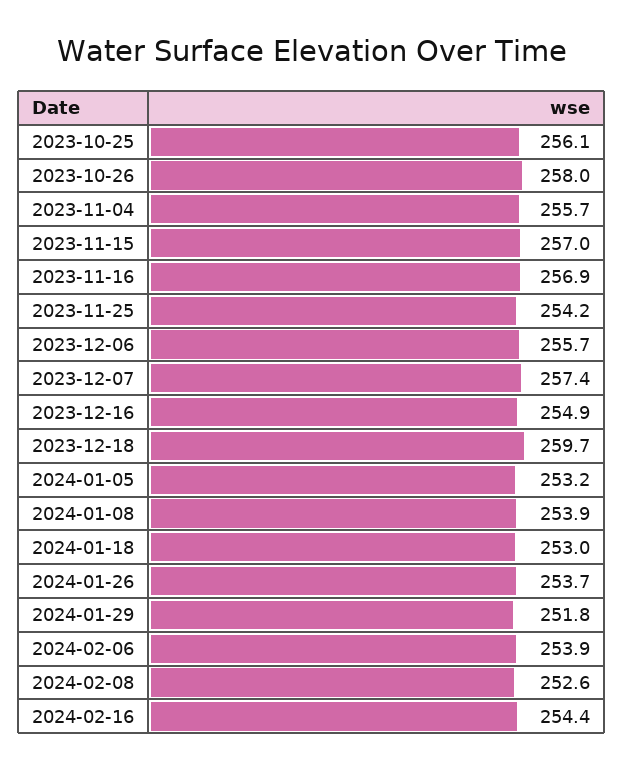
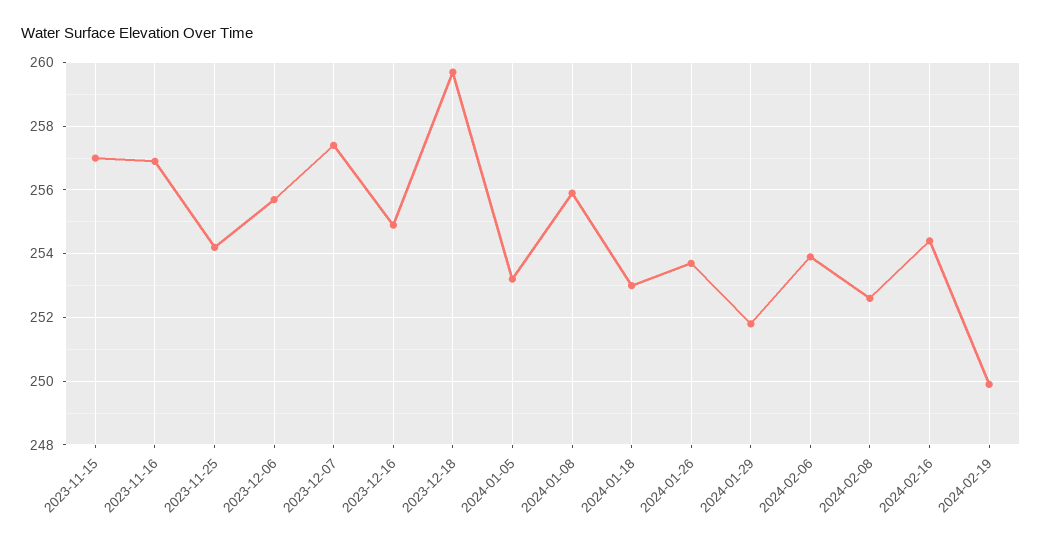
2023-10-25: 256.1 -> none
2023-10-26: 258 -> none
2023-11-04: 255.7 -> none
2024-01-08: 253.9 -> 256
2024-02-19: none -> 250

